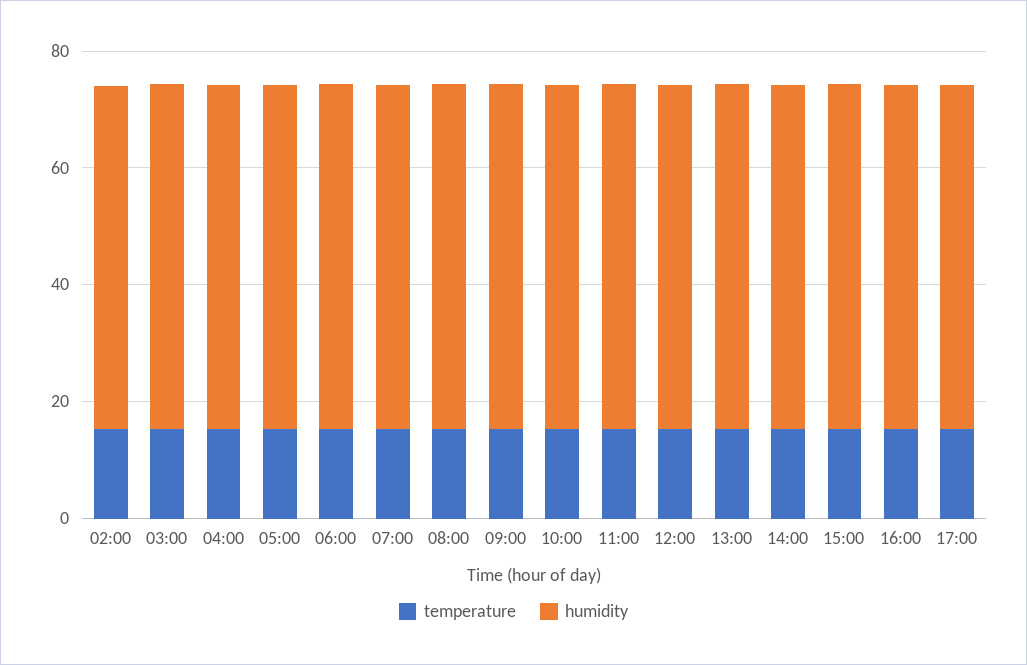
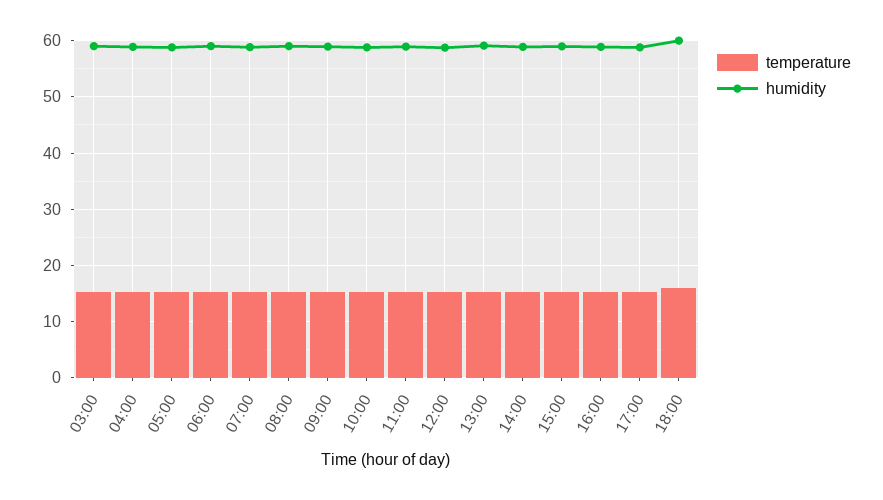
temperature, 02:00: 15 -> none
humidity, 02:00: 60 -> none
temperature, 18:00: none -> 16
humidity, 18:00: none -> 60

